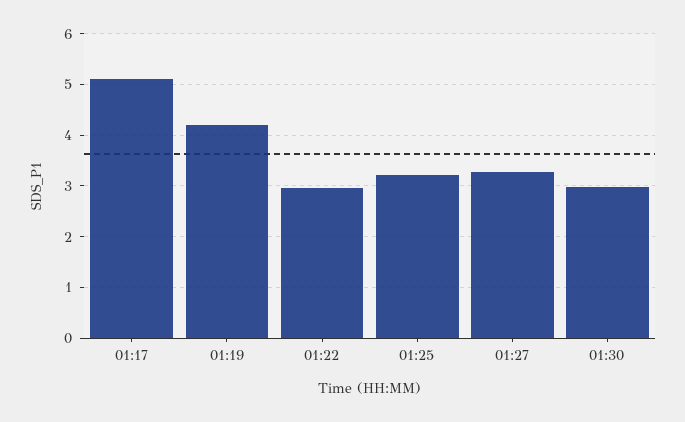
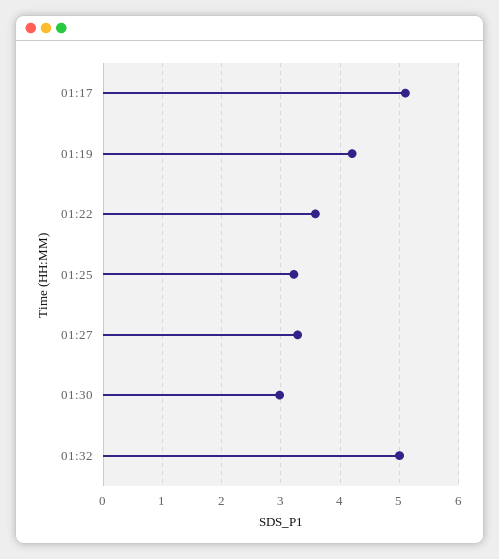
01:22: 3 -> 3.6
01:32: none -> 5

